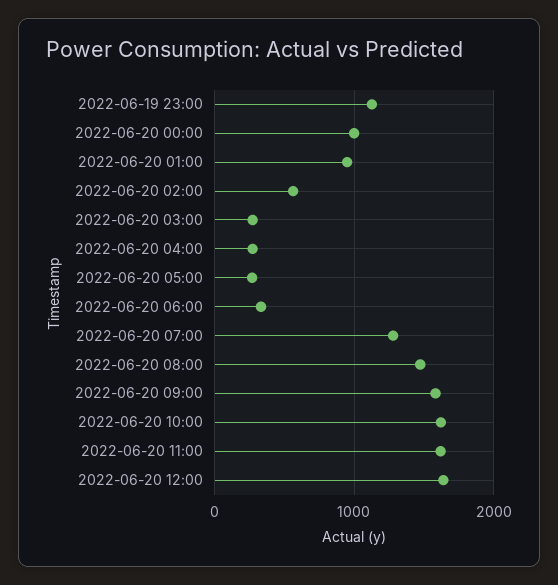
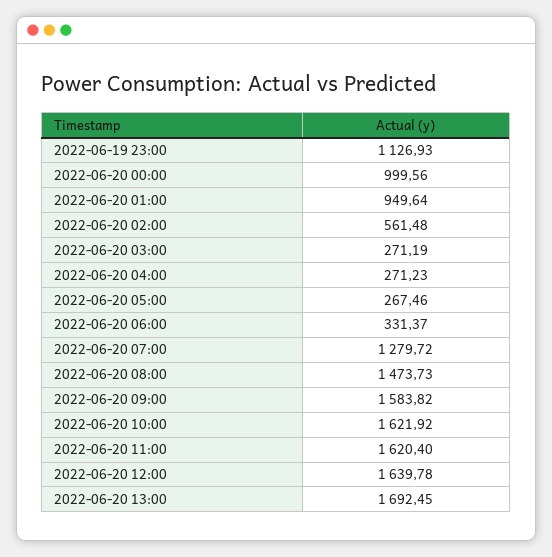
2022-06-20 13:00: none -> 1692.45

